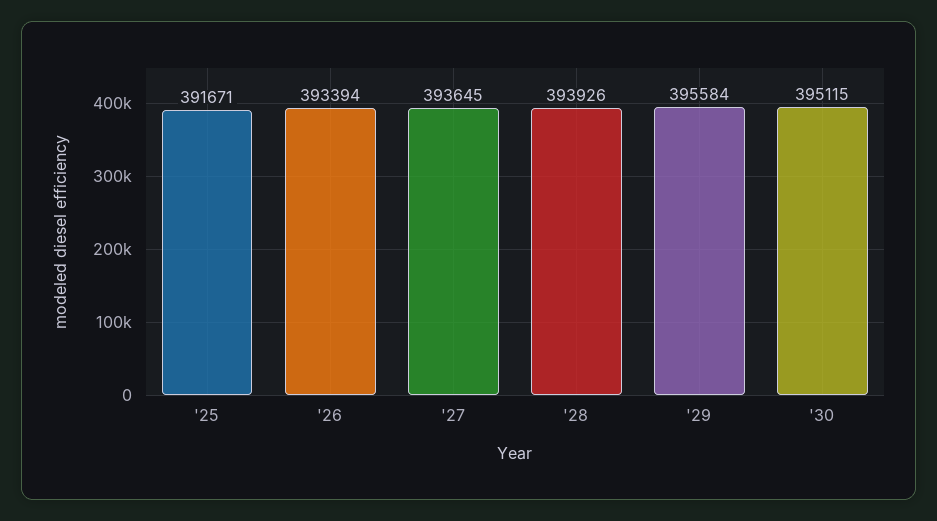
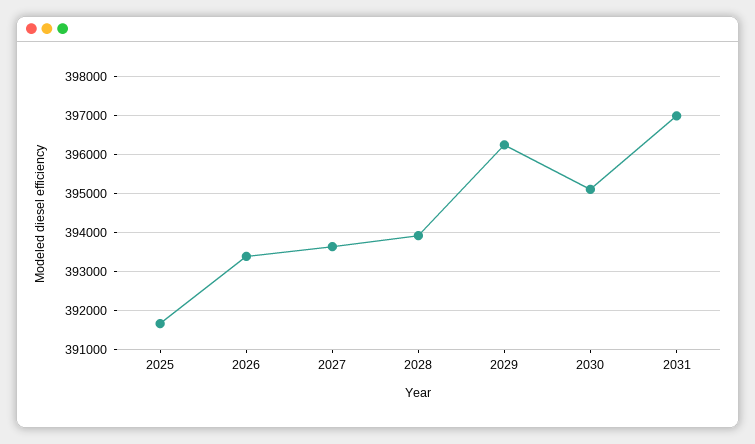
'29: 395584 -> 396200
2031: none -> 397000

